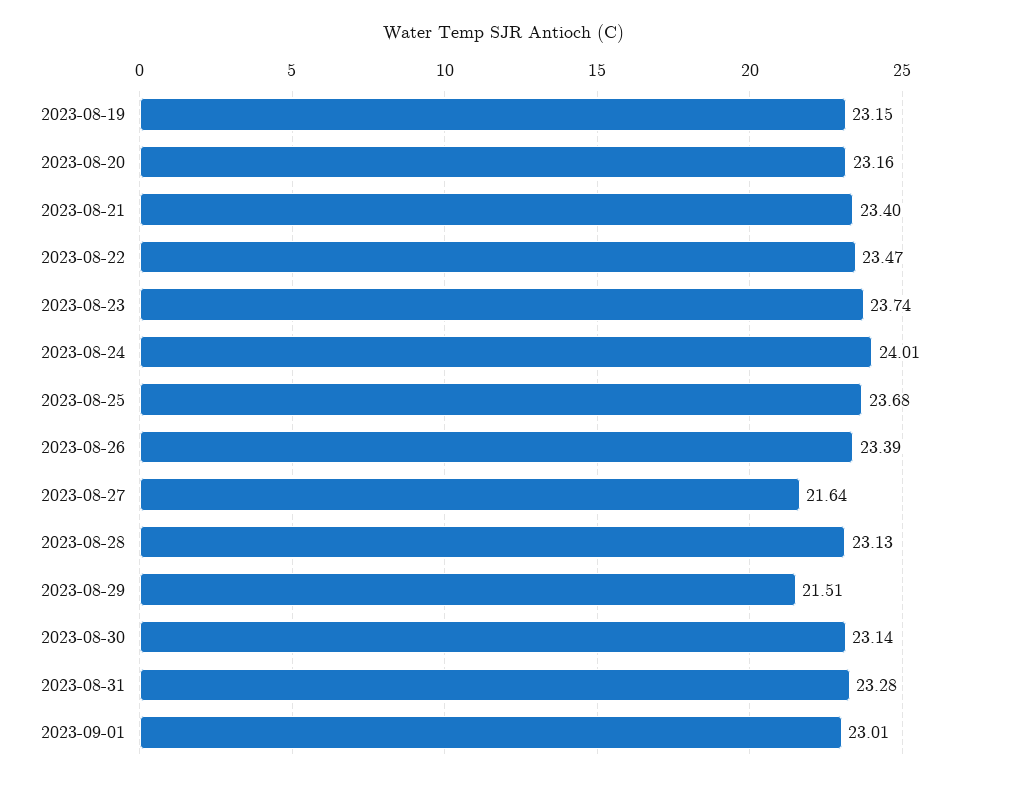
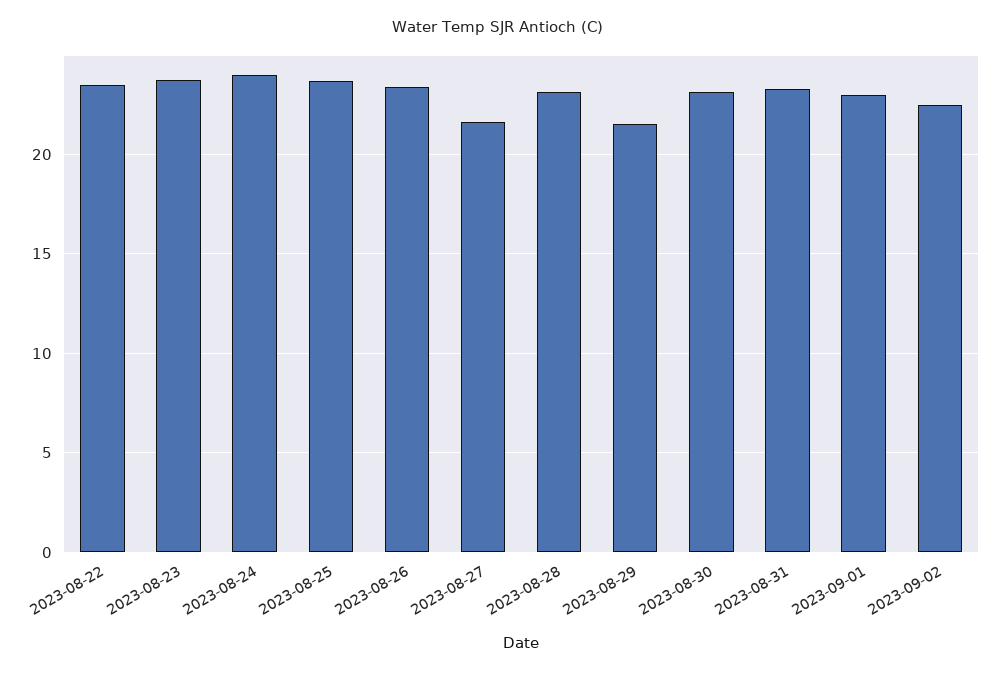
2023-08-19: 23.15 -> none
2023-08-20: 23.16 -> none
2023-08-21: 23.4 -> none
2023-09-02: none -> 22.5

